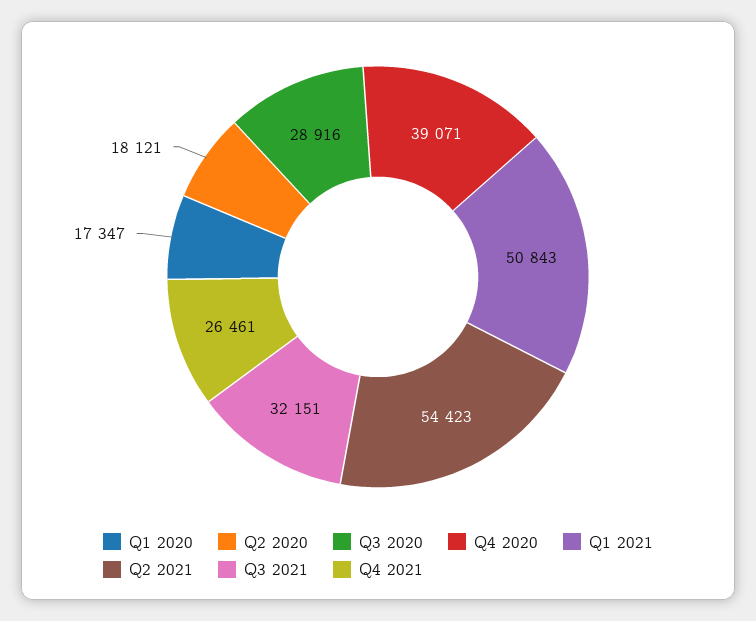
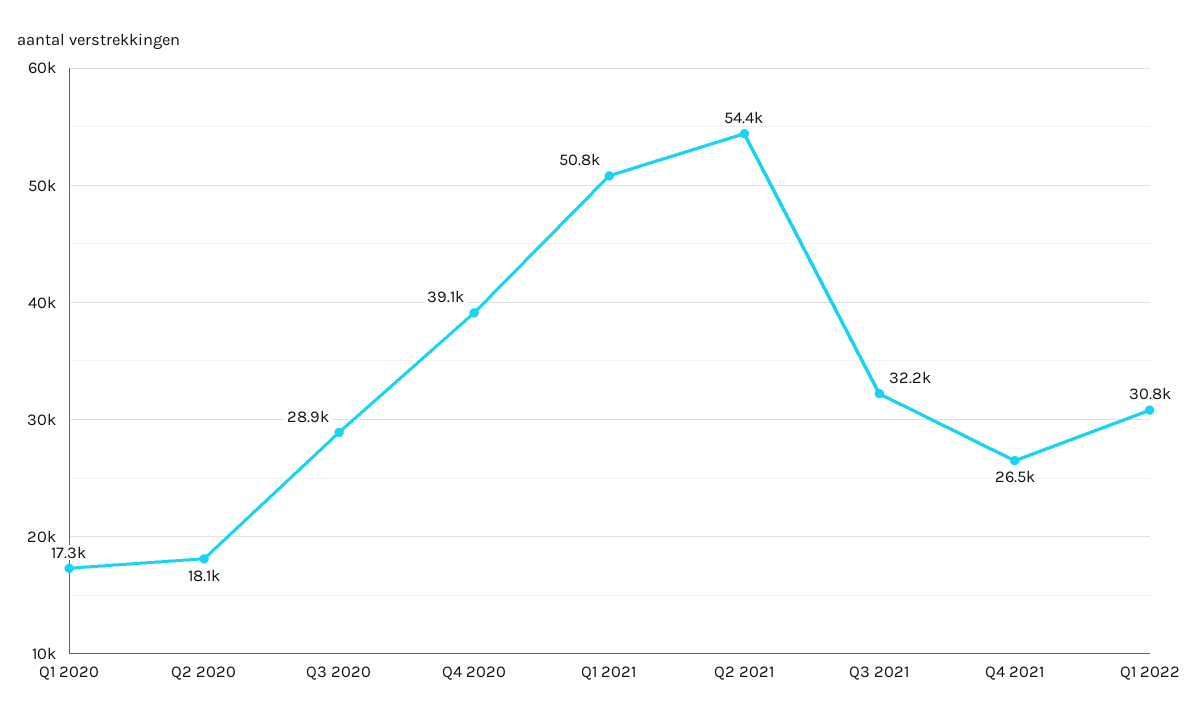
Q1 2022: none -> 30800

